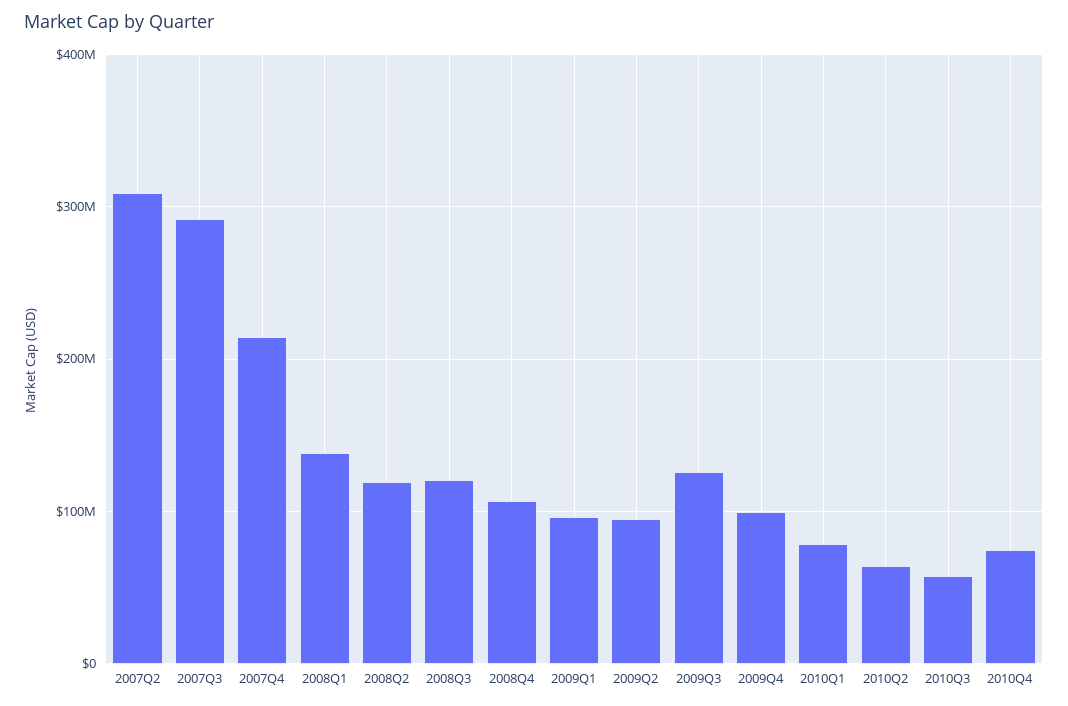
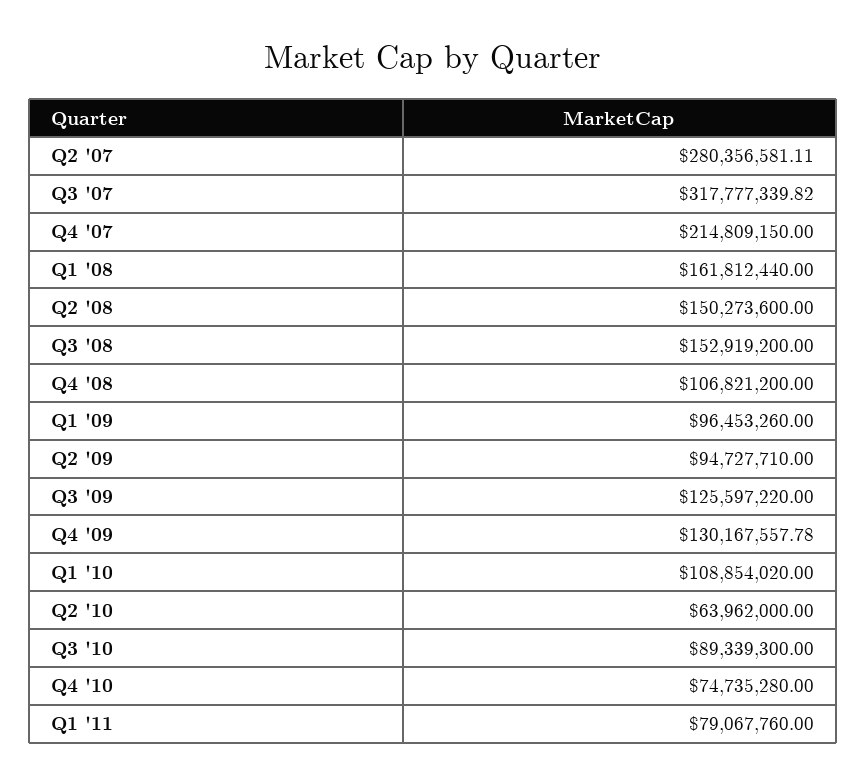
2007Q2: 310000000 -> 280356581.11
2007Q3: 290000000 -> 317777339.82
2008Q1: 140000000 -> 161812440
2008Q2: 120000000 -> 150273600
2008Q3: 120000000 -> 152919200
2009Q4: 100000000 -> 130167557.78
2010Q1: 80000000 -> 108854020
2010Q3: 60000000 -> 89339300
Q1 '11: none -> 79067760

